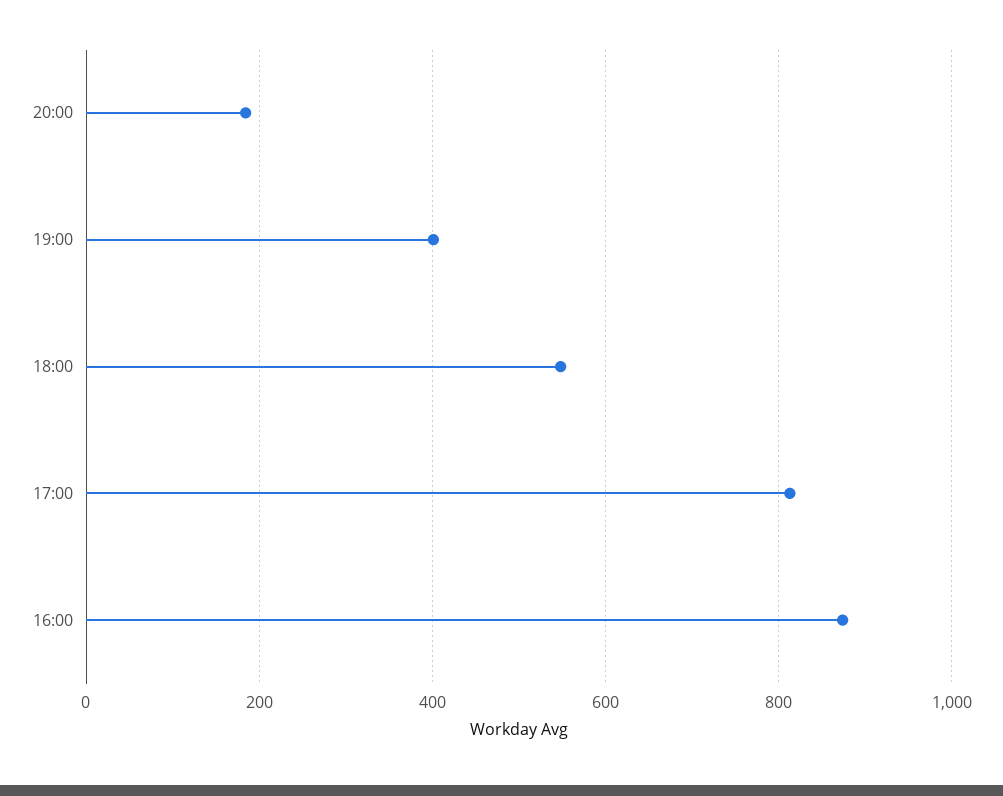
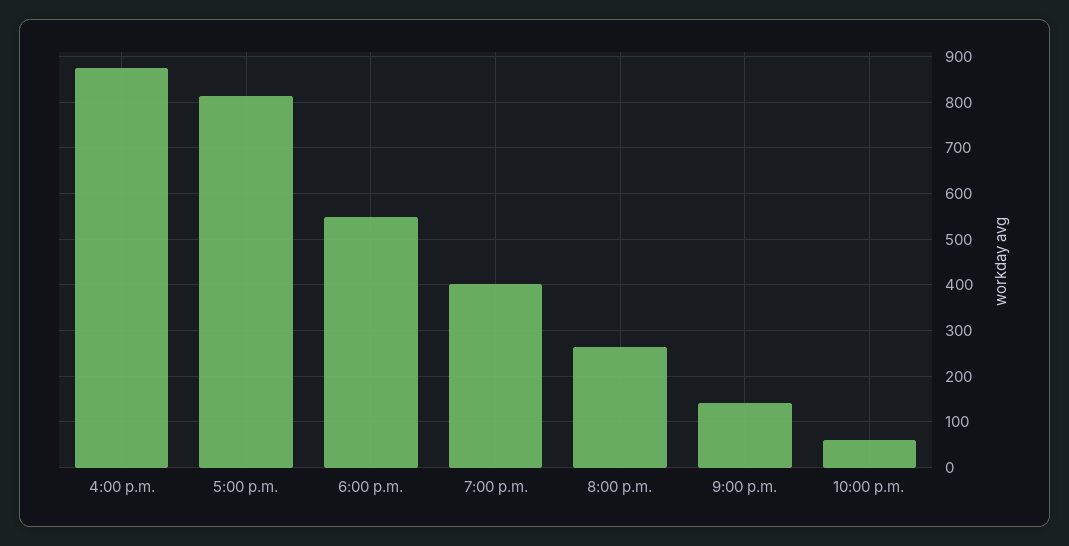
20:00: 180 -> 260
9:00 p.m.: none -> 140
10:00 p.m.: none -> 60

